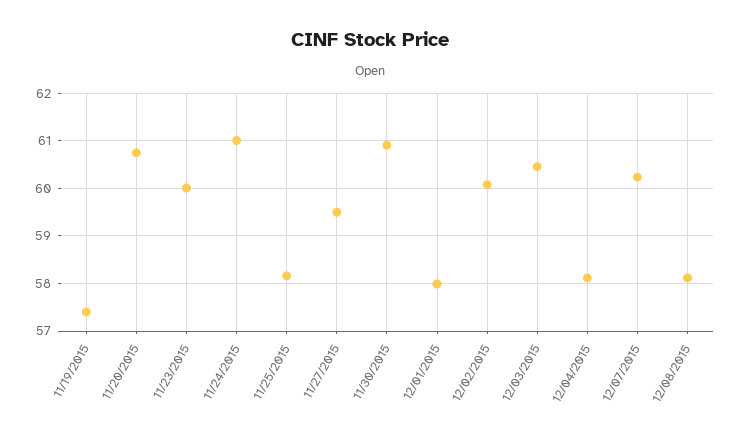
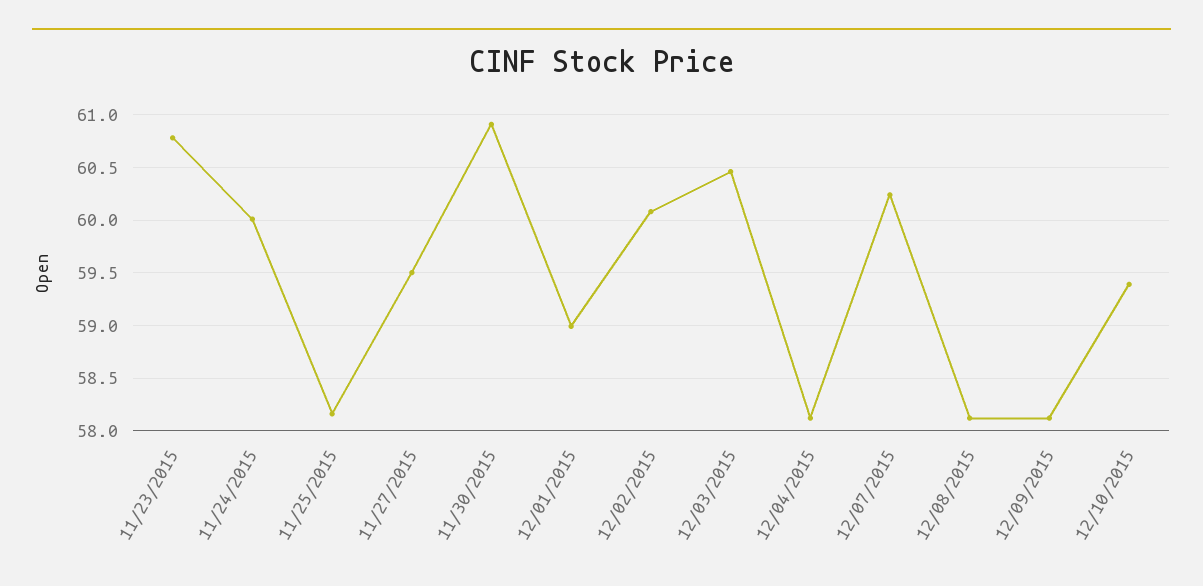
11/19/2015: 57.4 -> none
11/20/2015: 60.8 -> none
11/23/2015: 60 -> 60.8
11/24/2015: 61 -> 60
12/01/2015: 58 -> 59
12/09/2015: none -> 58.1
12/10/2015: none -> 59.4

